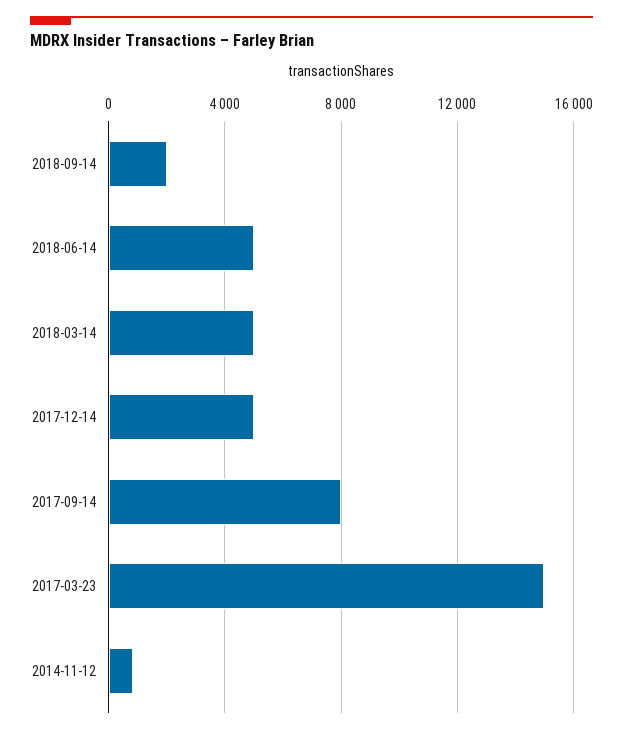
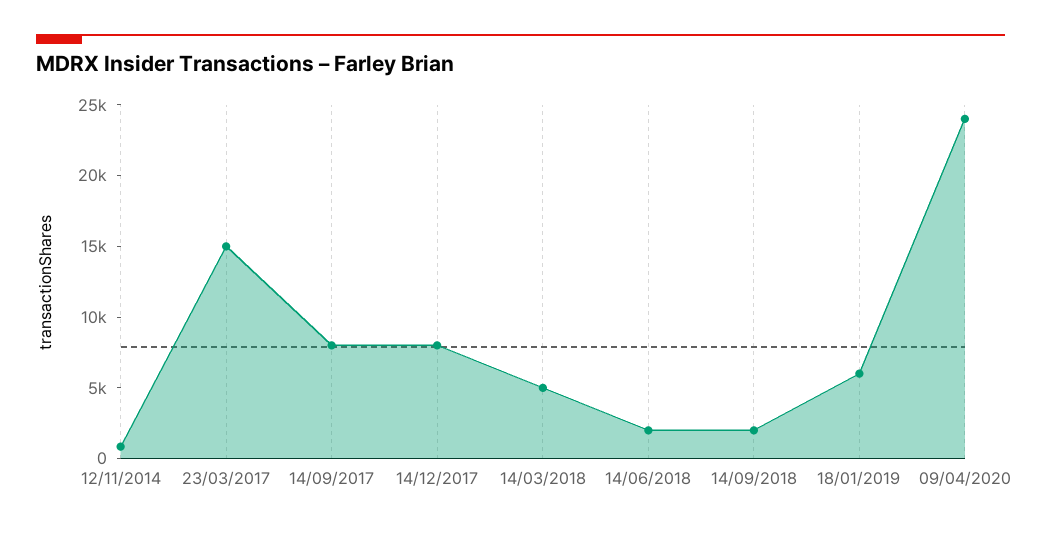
2018-06-14: 5000 -> 2000
2017-12-14: 5000 -> 8000
18/01/2019: none -> 6000
09/04/2020: none -> 24000

